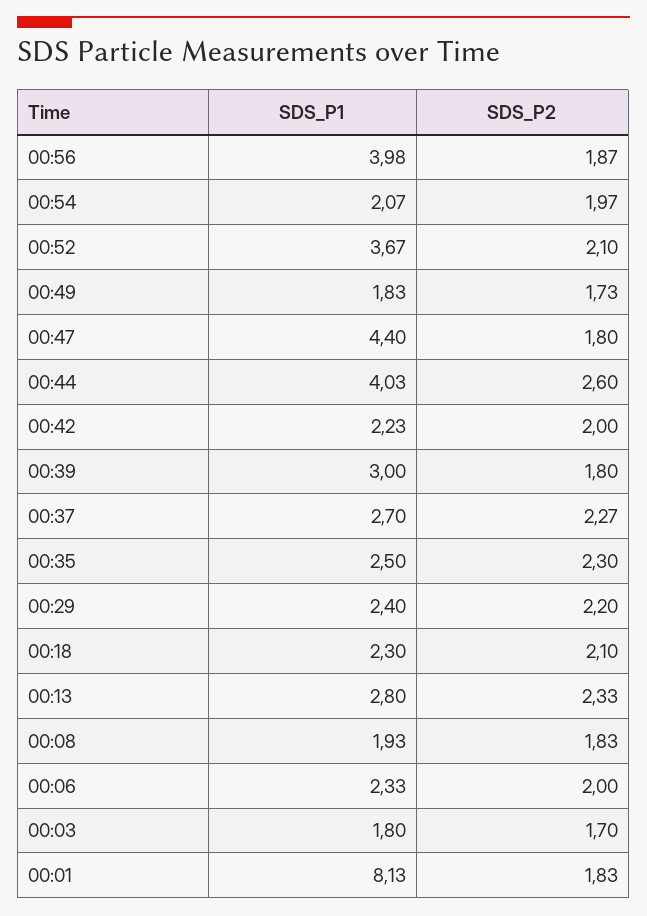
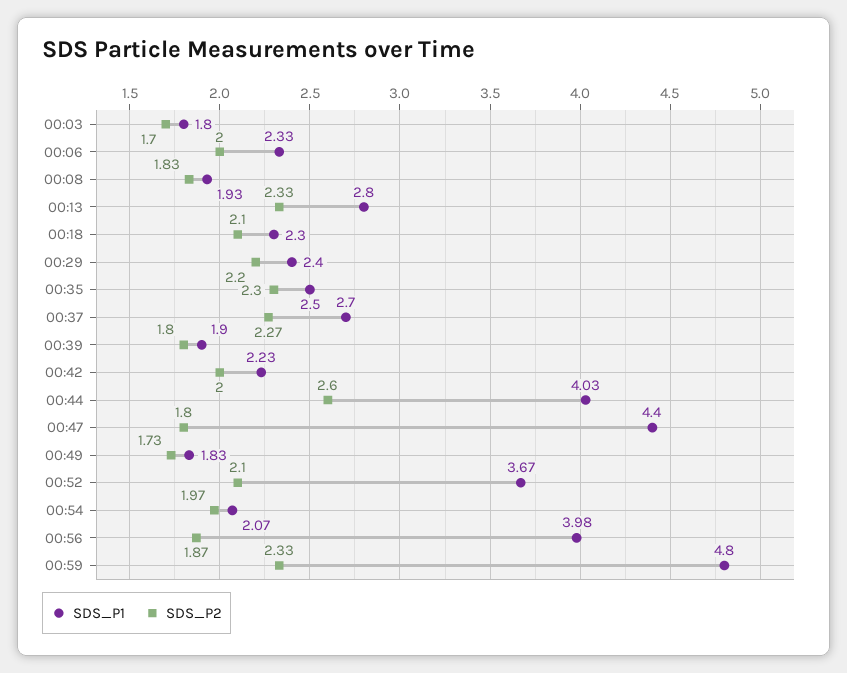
SDS_P1, 00:39: 3 -> 1.9
SDS_P1, 00:01: 8.13 -> none
SDS_P2, 00:01: 1.83 -> none
SDS_P1, 00:59: none -> 4.8
SDS_P2, 00:59: none -> 2.33

